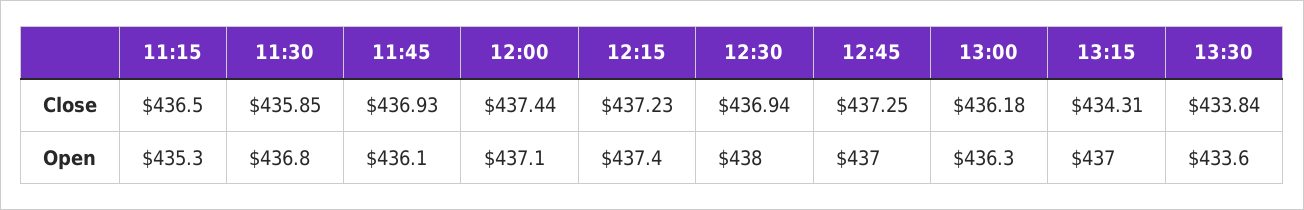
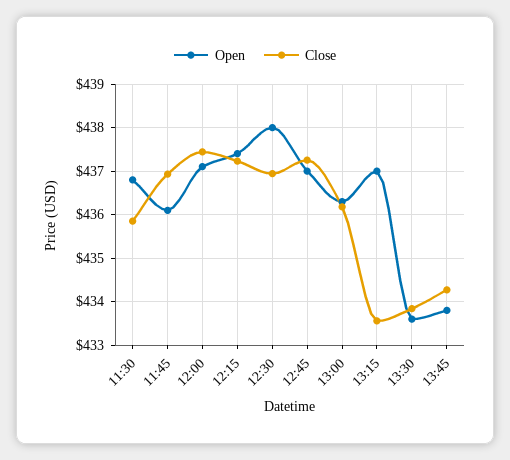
Close, 11:15: 436.5 -> none
Close, 13:15: 434.31 -> 433.6
Open, 11:15: 435.3 -> none
Open, 13:45: none -> 433.8
Close, 13:45: none -> 434.2

